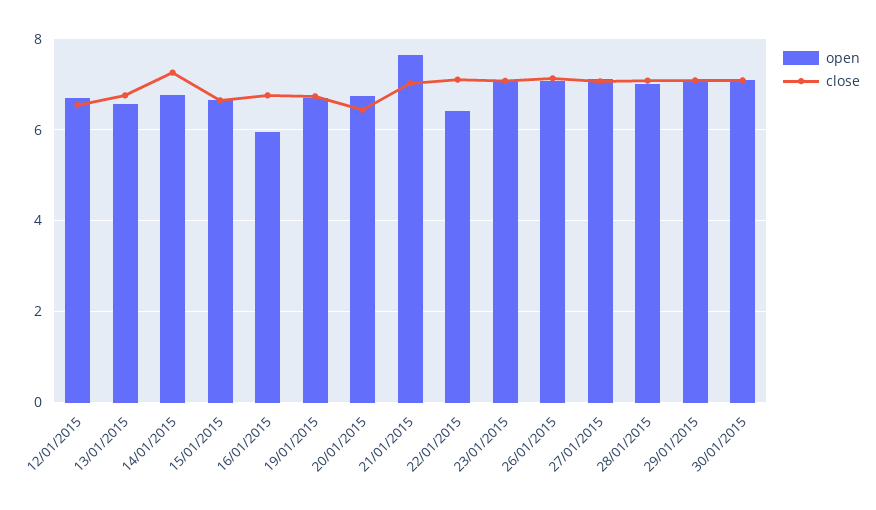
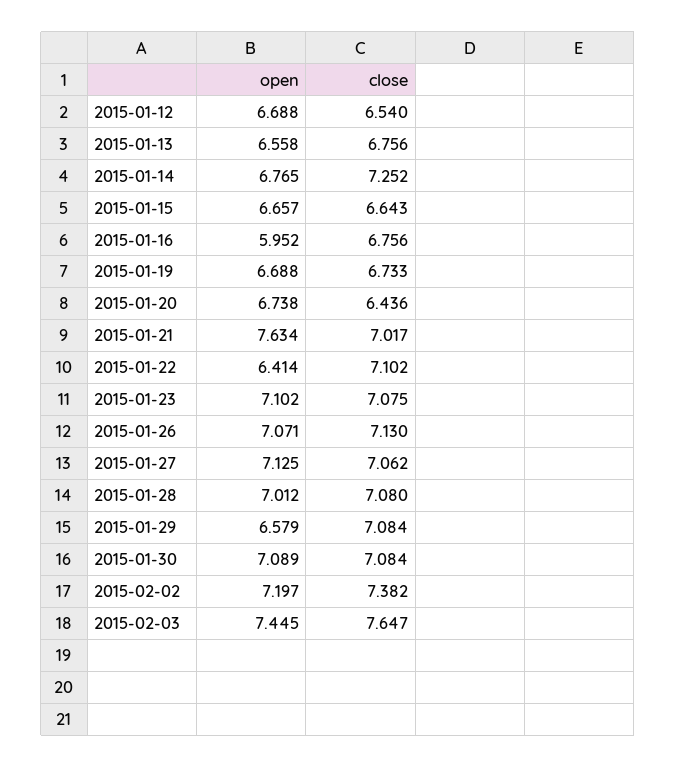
open, 29/01/2015: 7 -> 6.579
open, 2015-02-02: none -> 7.197
close, 2015-02-02: none -> 7.382
open, 2015-02-03: none -> 7.445
close, 2015-02-03: none -> 7.647

